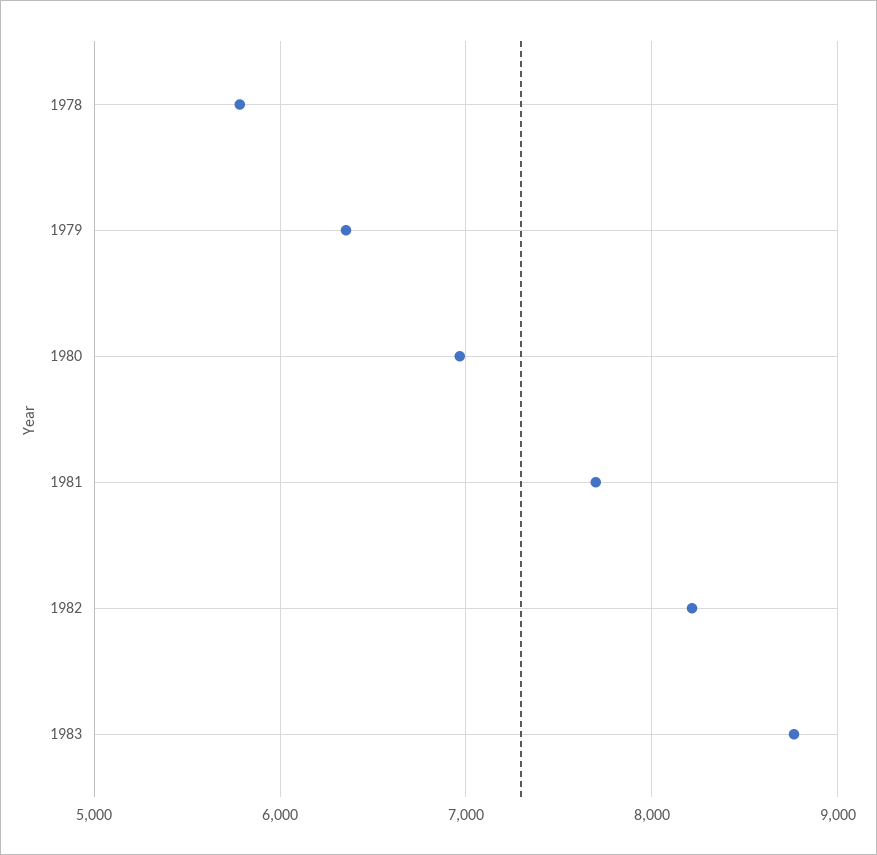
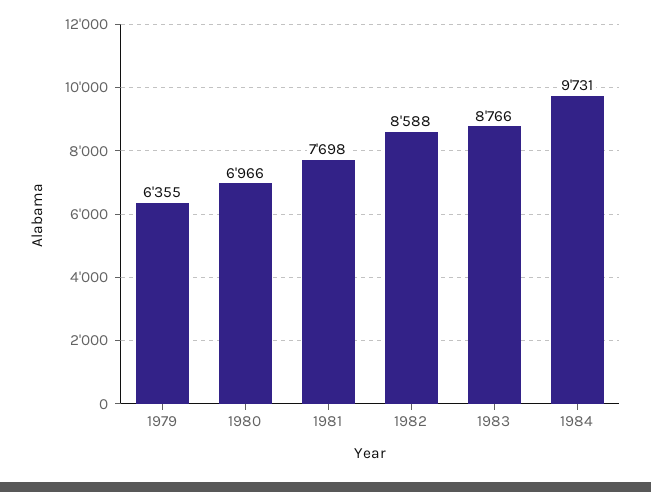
1978: 5800 -> none
1982: 8200 -> 8588
1984: none -> 9731

